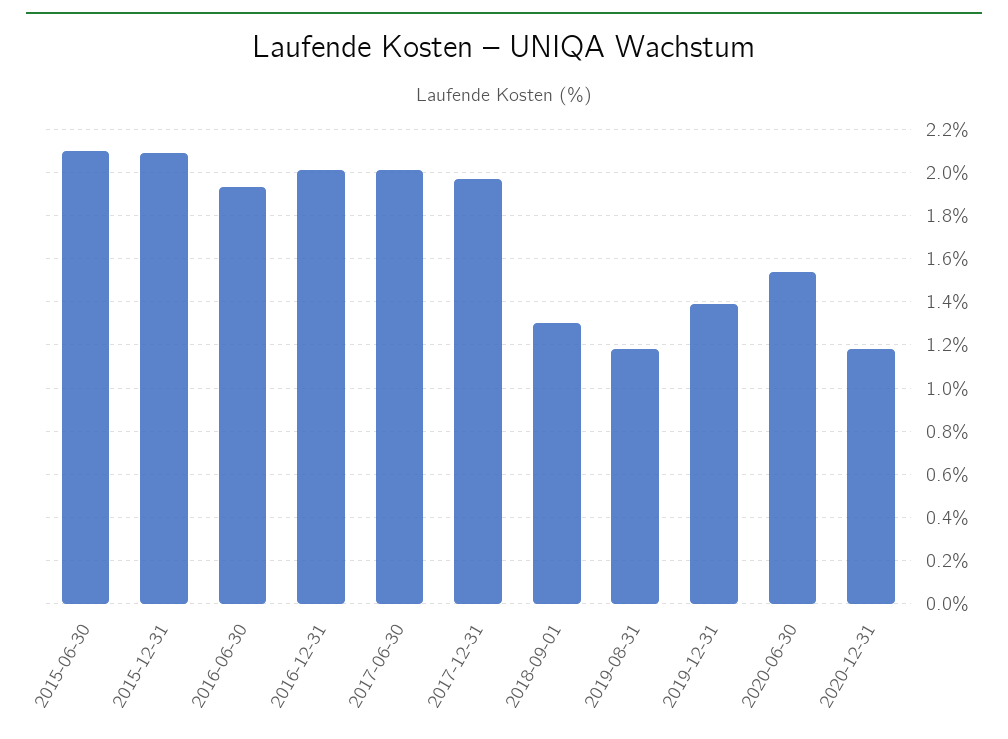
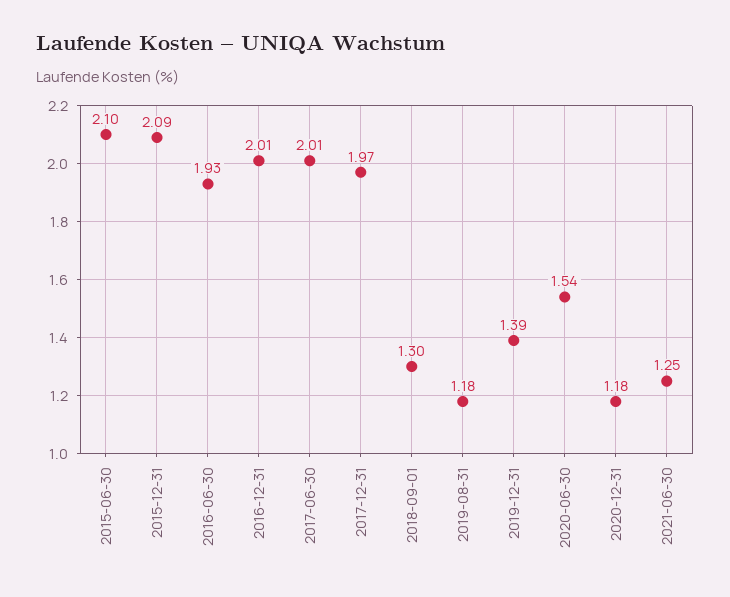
2021-06-30: none -> 1.25

